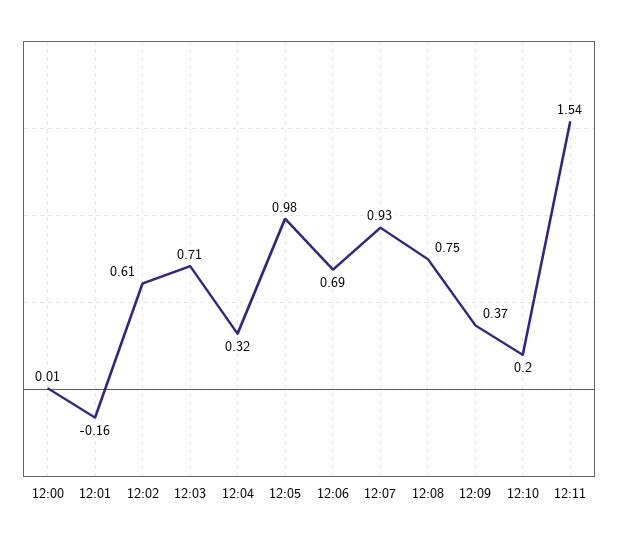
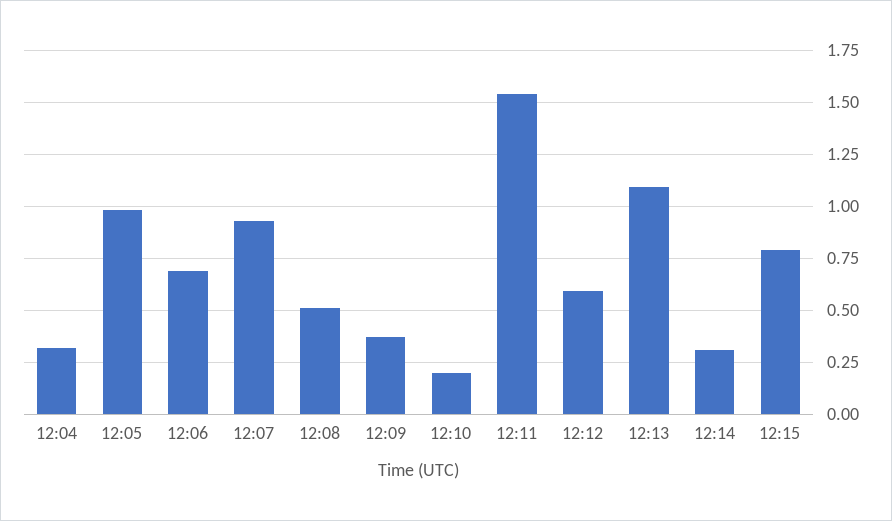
12:00: 0.01 -> none
12:01: -0.16 -> none
12:02: 0.61 -> none
12:03: 0.71 -> none
12:08: 0.75 -> 0.5
12:12: none -> 0.6
12:13: none -> 1.1
12:14: none -> 0.3
12:15: none -> 0.8

